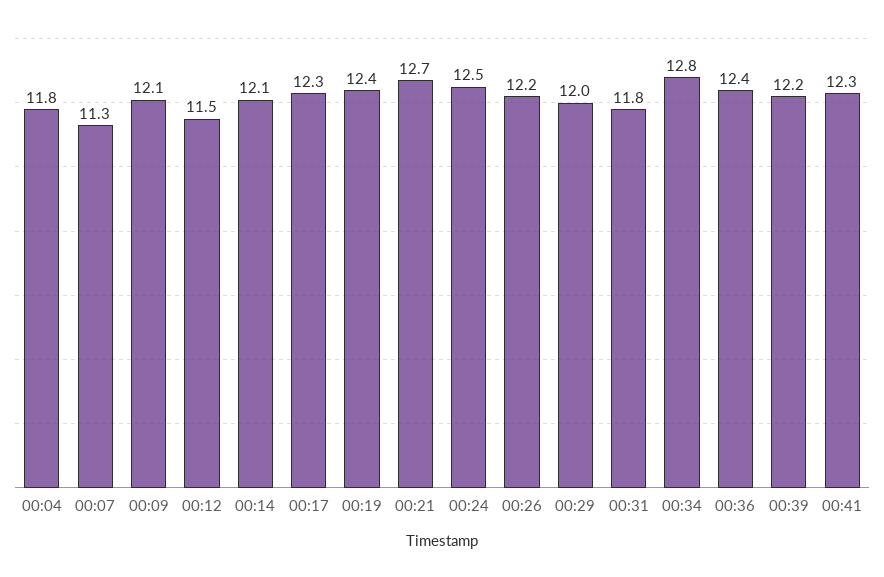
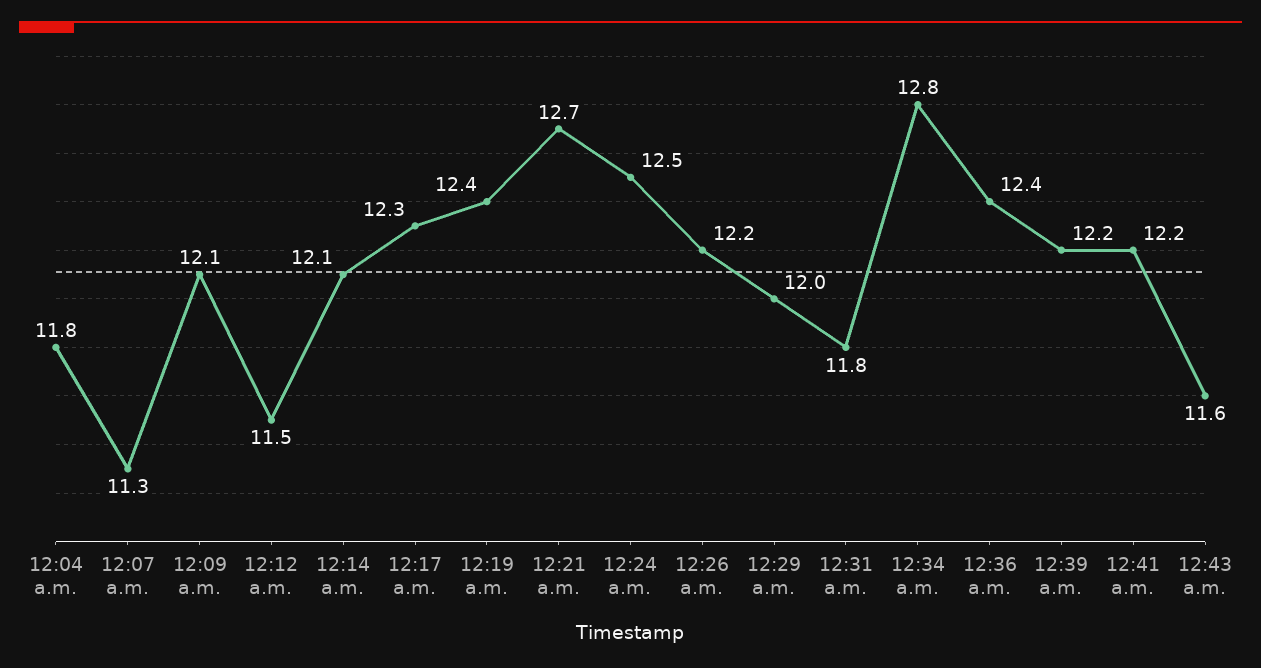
00:41: 12.3 -> 12.2
12:43 a.m.: none -> 11.6

